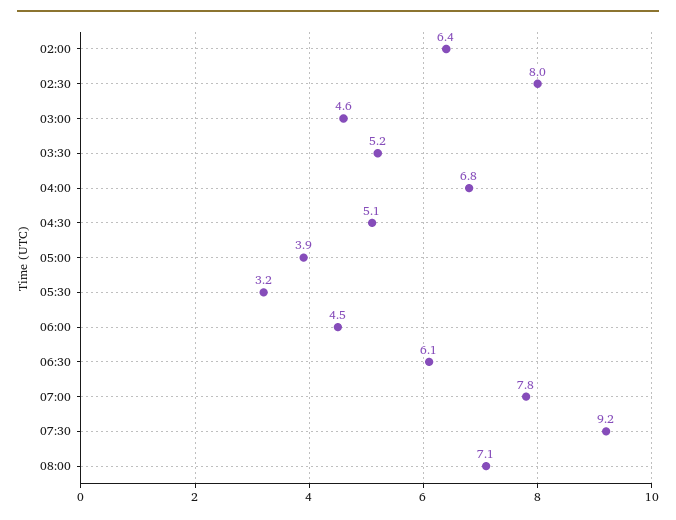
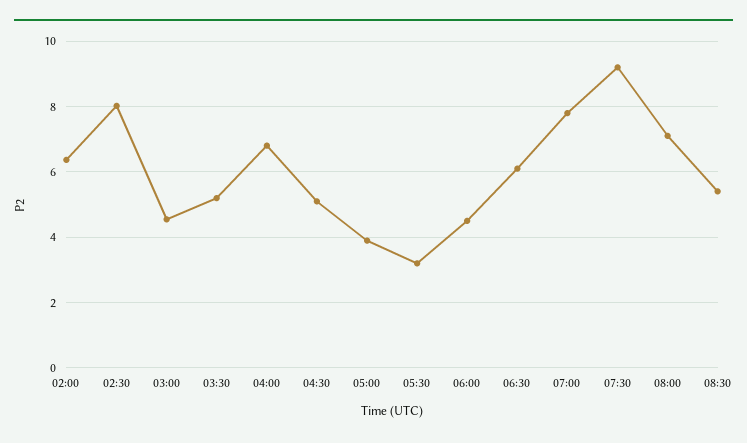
08:30: none -> 5.4

